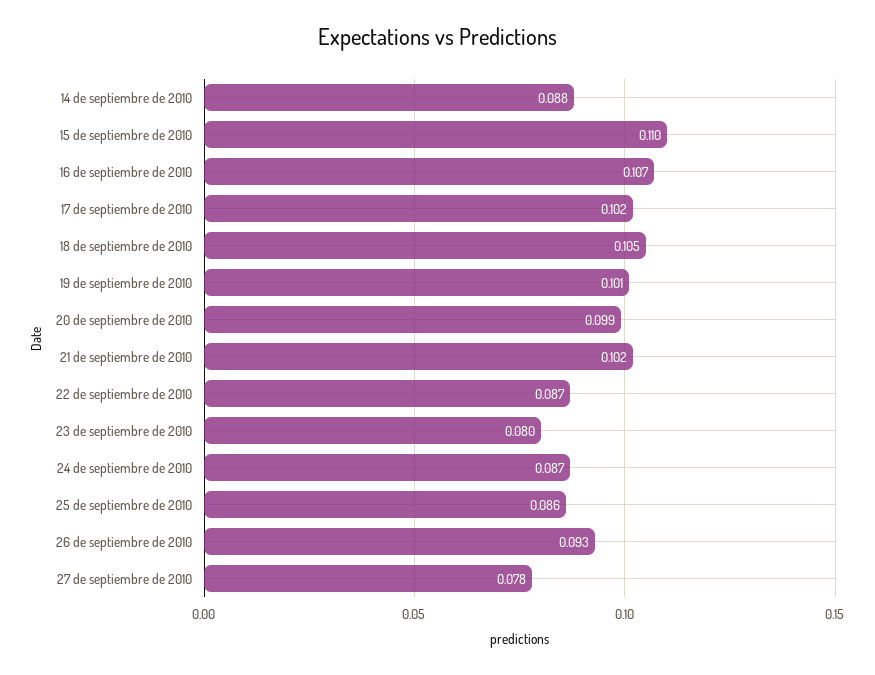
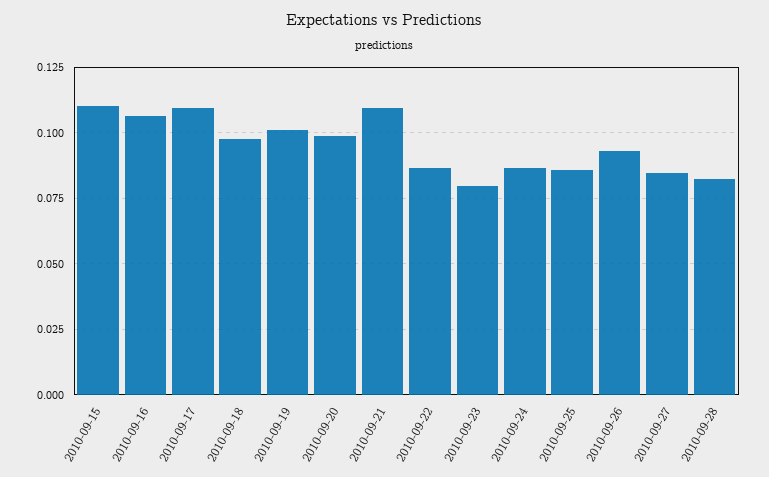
14 de septiembre de 2010: 0.088 -> none
17 de septiembre de 2010: 0.102 -> 0.11
18 de septiembre de 2010: 0.105 -> 0.0975
21 de septiembre de 2010: 0.102 -> 0.11
27 de septiembre de 2010: 0.078 -> 0.085
2010-09-28: none -> 0.0825

